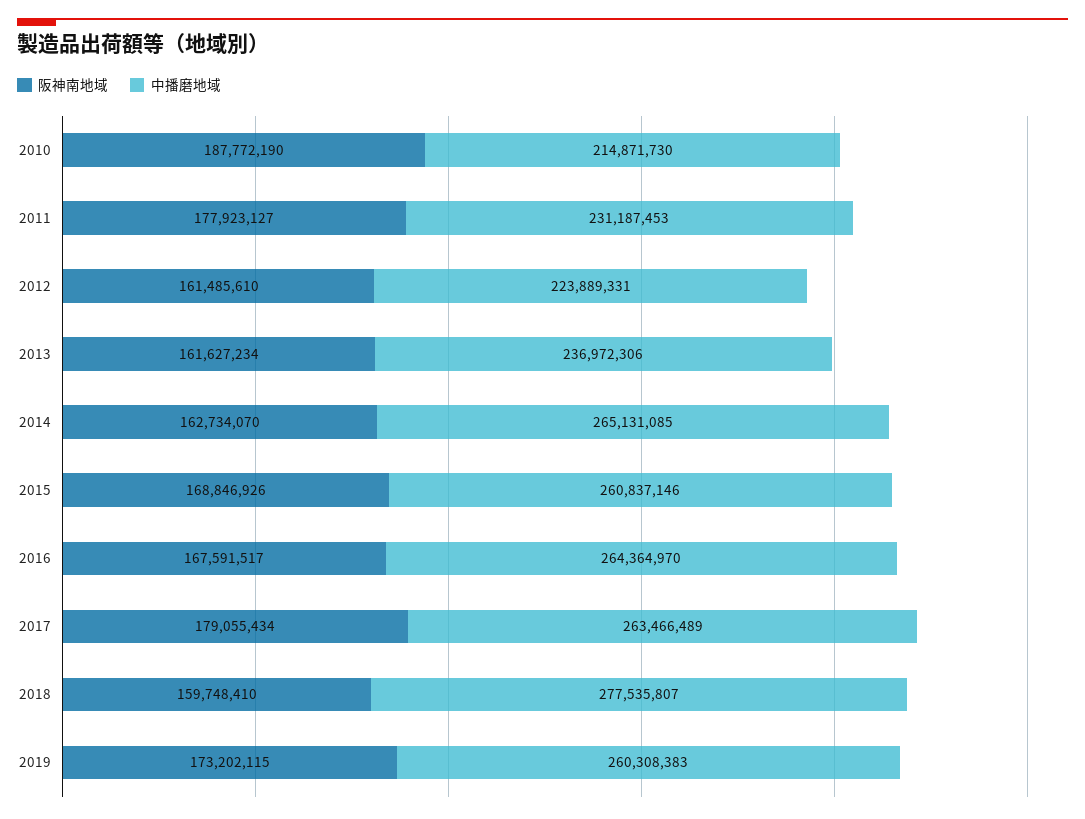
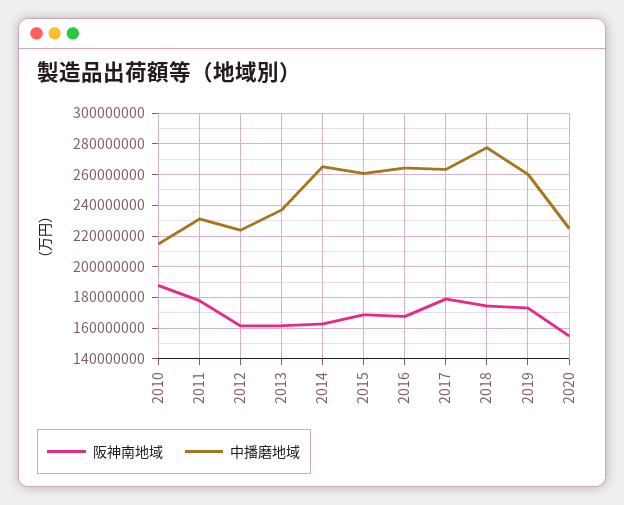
阪神南地域, 2018: 159748410 -> 175000000
阪神南地域, 2020: none -> 155000000
中播磨地域, 2020: none -> 225000000

